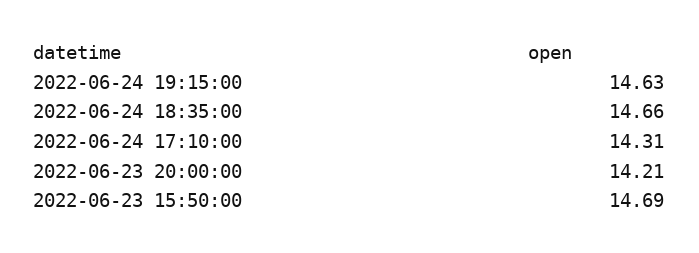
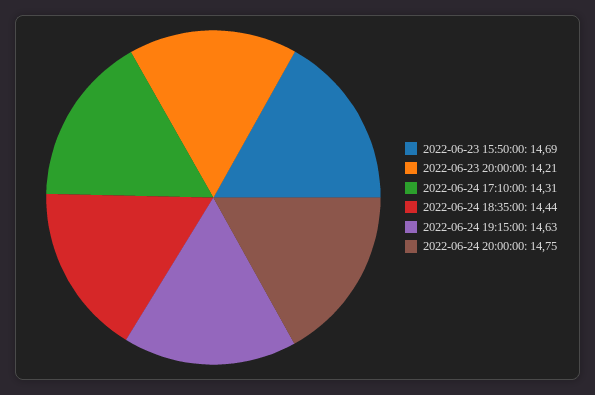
2022-06-24 18:35:00: 14.66 -> 14.44
2022-06-24 20:00:00: none -> 14.75

